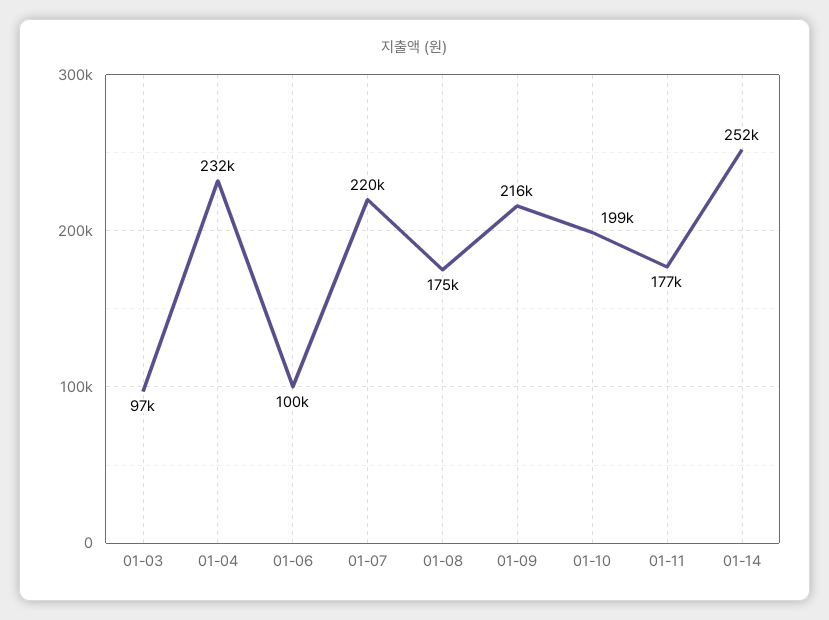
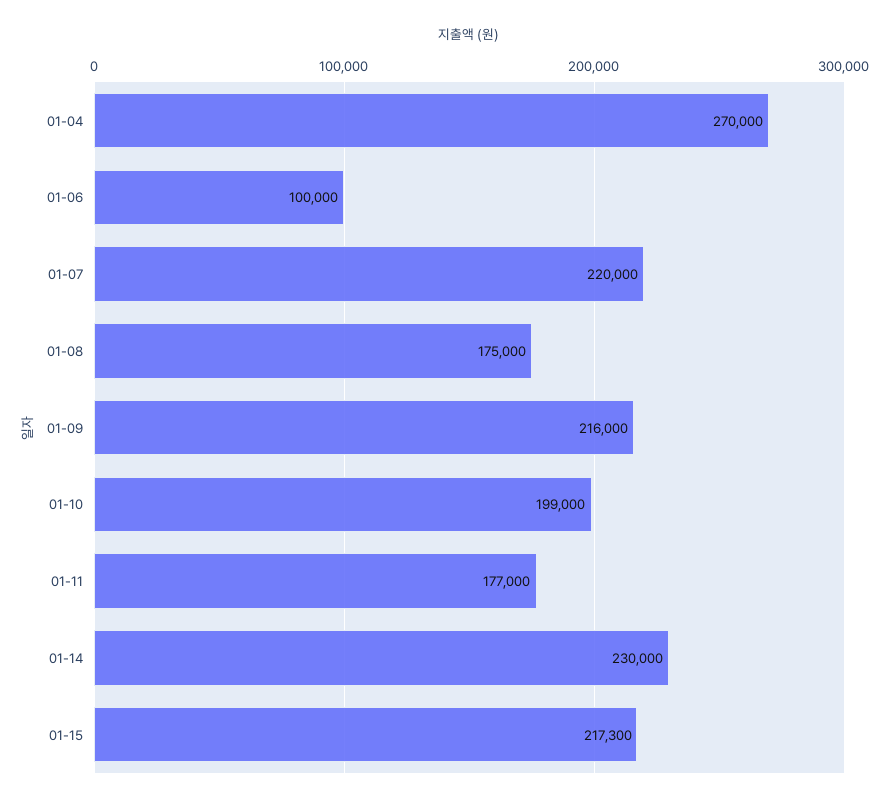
01-03: 97000 -> none
01-04: 232000 -> 270000
01-14: 252000 -> 230000
01-15: none -> 217300

